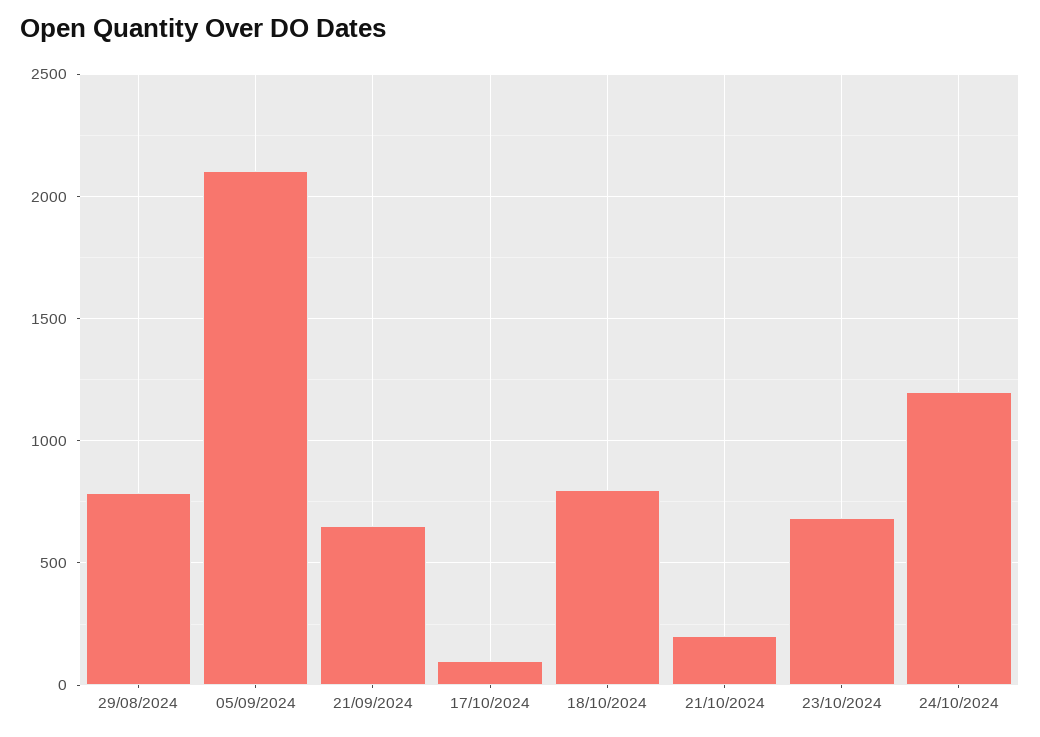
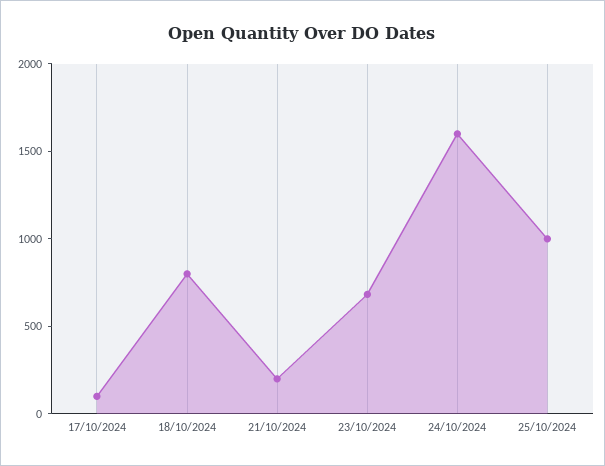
29/08/2024: 800 -> none
05/09/2024: 2100 -> none
21/09/2024: 650 -> none
24/10/2024: 1200 -> 1600
25/10/2024: none -> 1000

